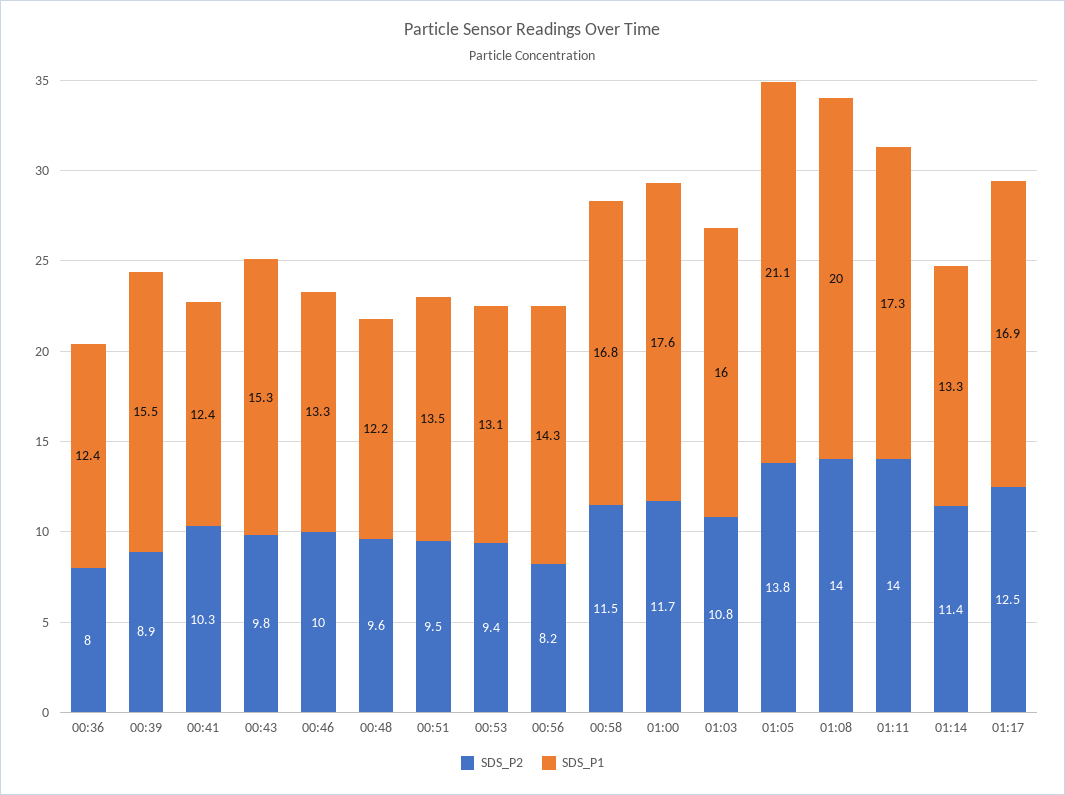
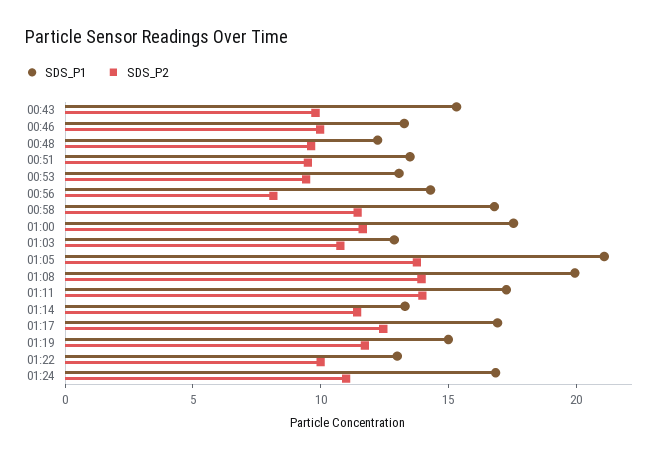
SDS_P2, 00:36: 8 -> none
SDS_P1, 00:36: 12.4 -> none
SDS_P2, 00:39: 8.9 -> none
SDS_P1, 00:39: 15.5 -> none
SDS_P2, 00:41: 10.3 -> none
SDS_P1, 00:41: 12.4 -> none
SDS_P1, 01:03: 16 -> 13
SDS_P1, 01:19: none -> 15
SDS_P2, 01:19: none -> 12
SDS_P1, 01:22: none -> 13
SDS_P2, 01:22: none -> 10
SDS_P1, 01:24: none -> 17
SDS_P2, 01:24: none -> 11

